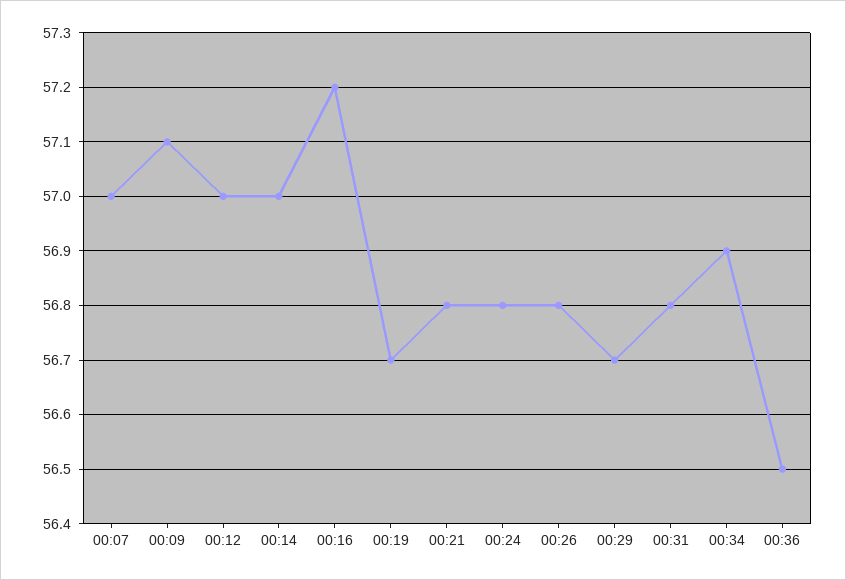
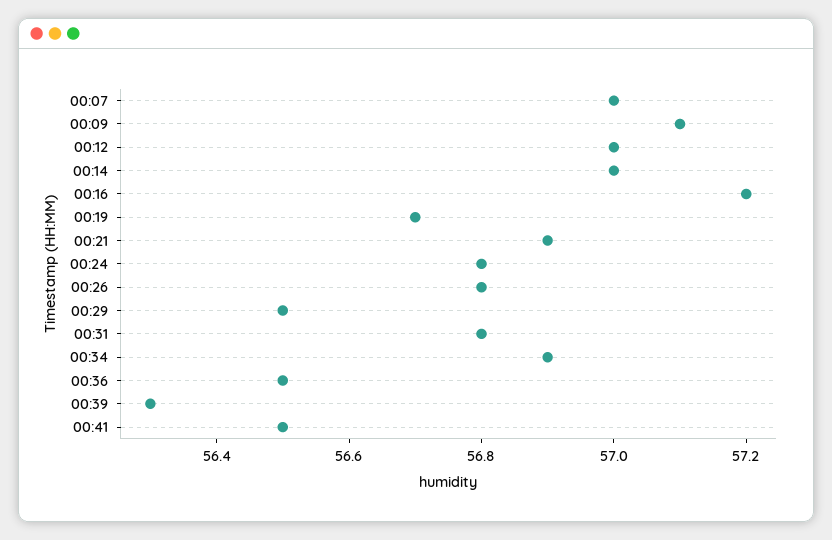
00:21: 56.8 -> 56.9
00:29: 56.7 -> 56.5
00:39: none -> 56.3
00:41: none -> 56.5

